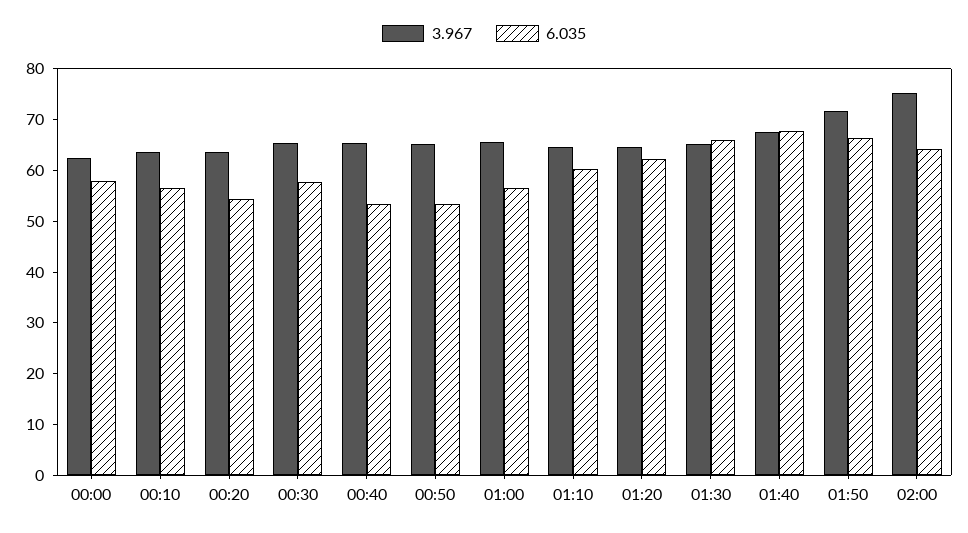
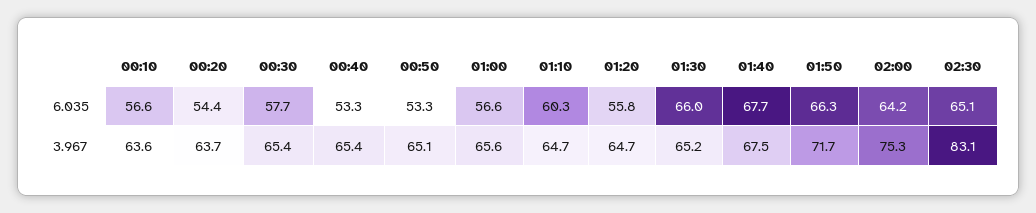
3.967, 00:00: 62 -> none
6.035, 00:00: 58 -> none
6.035, 01:20: 62 -> 55.8
6.035, 02:30: none -> 65.1
3.967, 02:30: none -> 83.1

